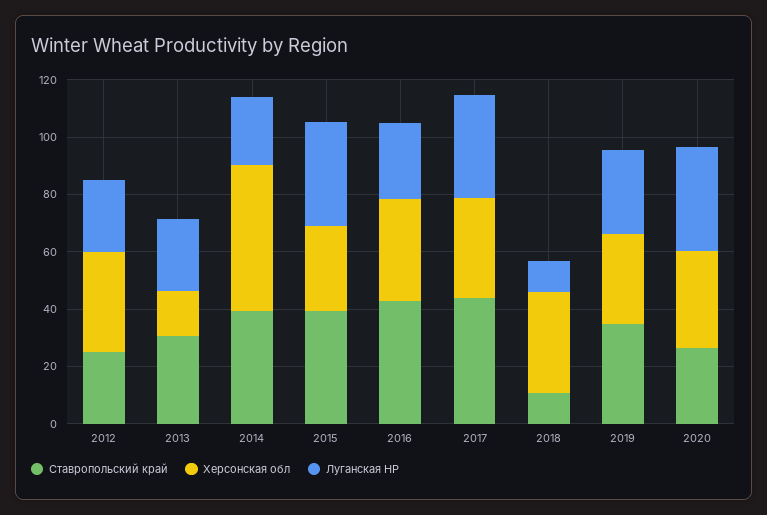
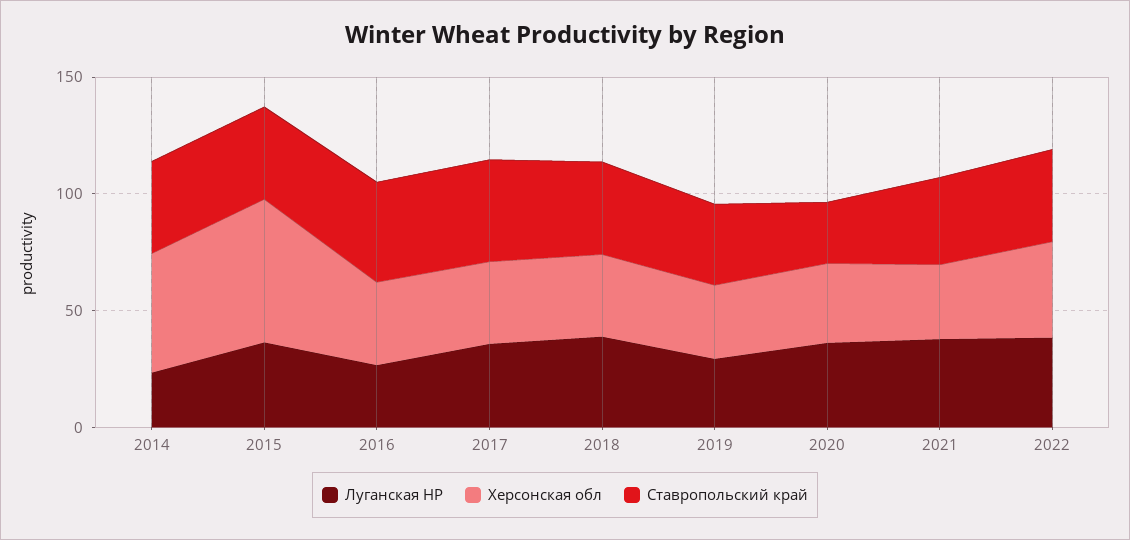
Ставропольский край, 2012: 25 -> none
Херсонская обл, 2012: 35 -> none
Луганская НР, 2012: 25 -> none
Ставропольский край, 2013: 30 -> none
Херсонская обл, 2013: 15 -> none
Луганская НР, 2013: 25 -> none
Херсонская обл, 2015: 30 -> 60
Ставропольский край, 2018: 10 -> 40
Луганская НР, 2018: 10 -> 40
Луганская НР, 2021: none -> 40
Херсонская обл, 2021: none -> 30
Ставропольский край, 2021: none -> 40
Луганская НР, 2022: none -> 40
Херсонская обл, 2022: none -> 40
Ставропольский край, 2022: none -> 40

